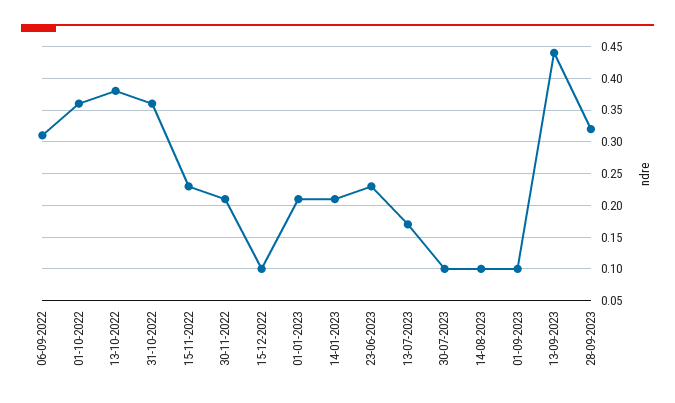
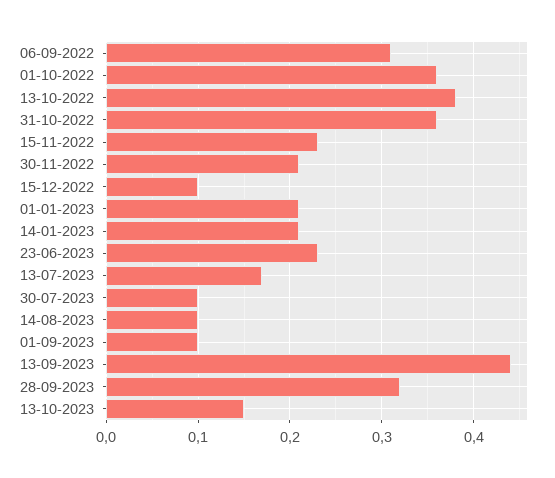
13-10-2023: none -> 0.15

